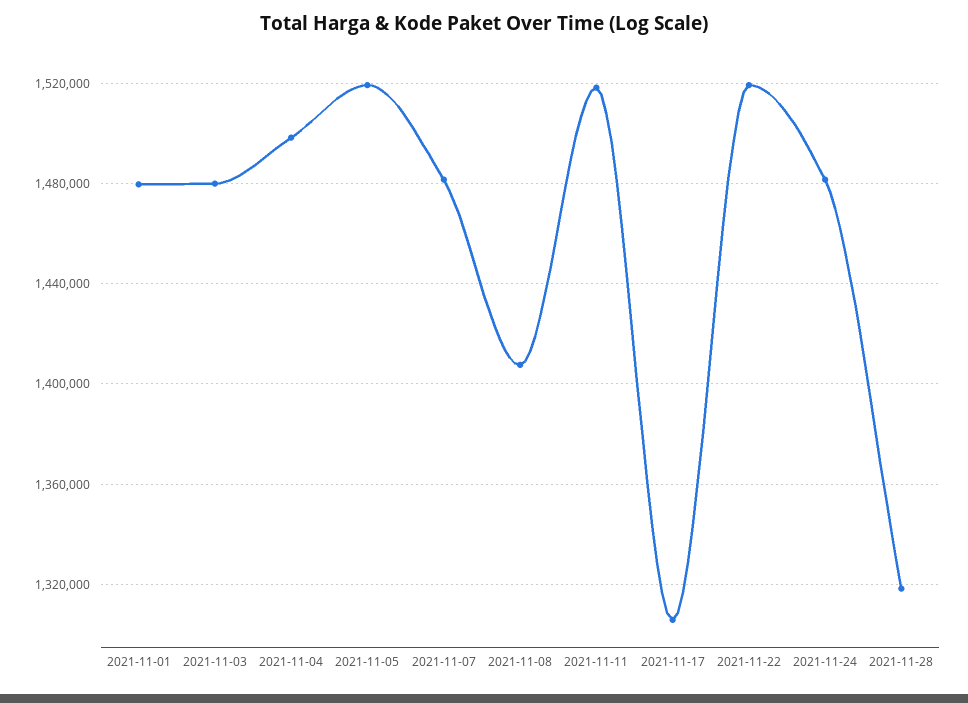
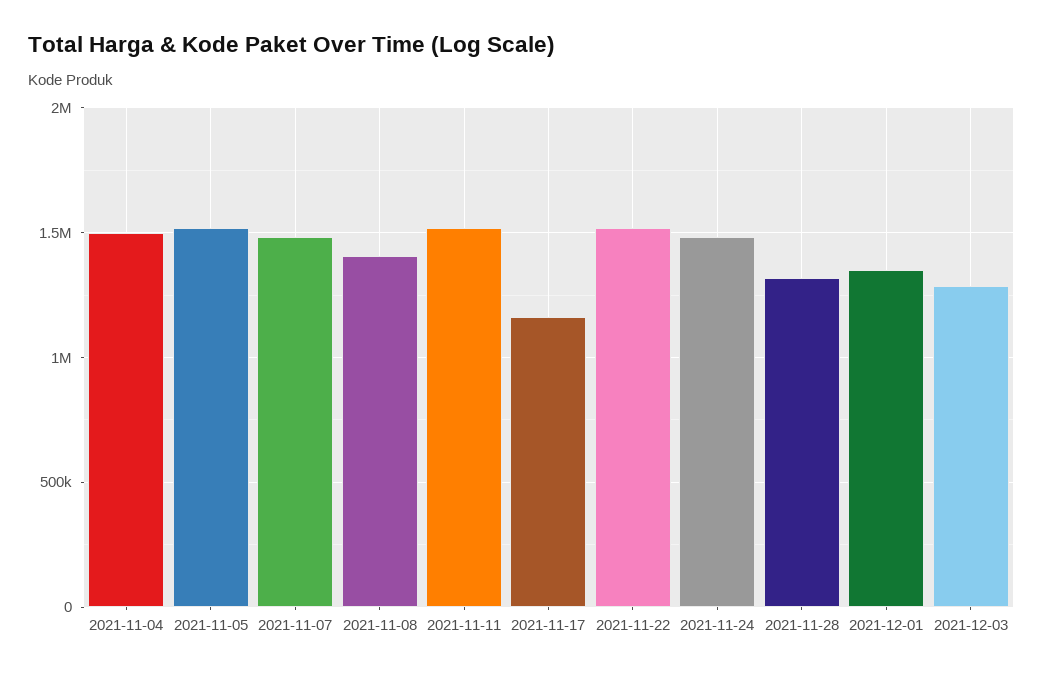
2021-11-01: 1480000 -> none
2021-11-03: 1480000 -> none
2021-11-17: 1305000 -> 1150000
2021-12-01: none -> 1350000
2021-12-03: none -> 1300000

